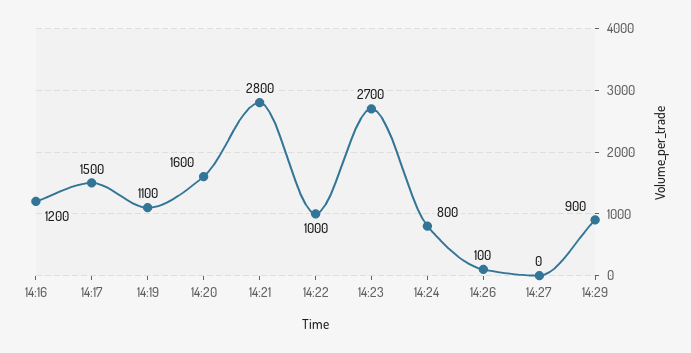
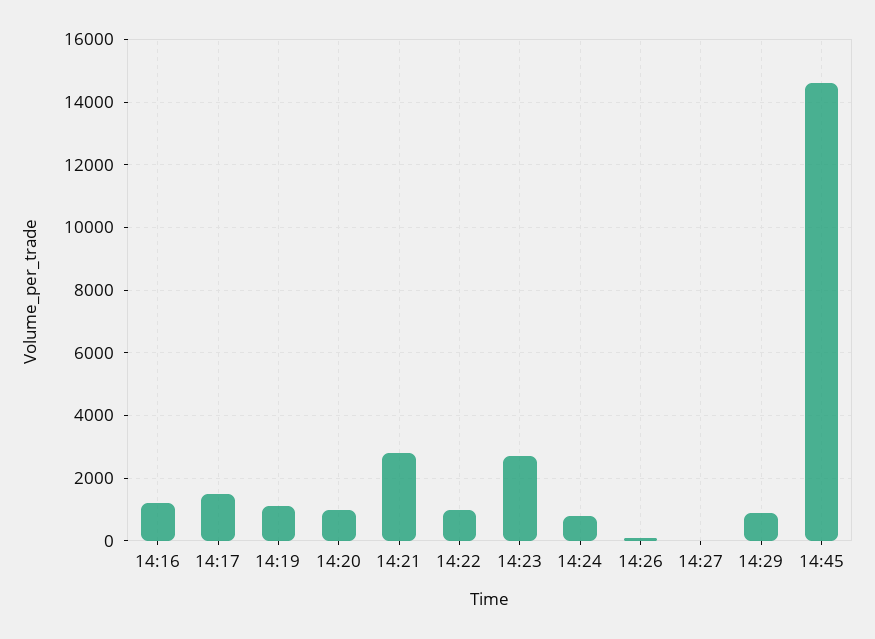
14:20: 1600 -> 1000
14:45: none -> 14600

